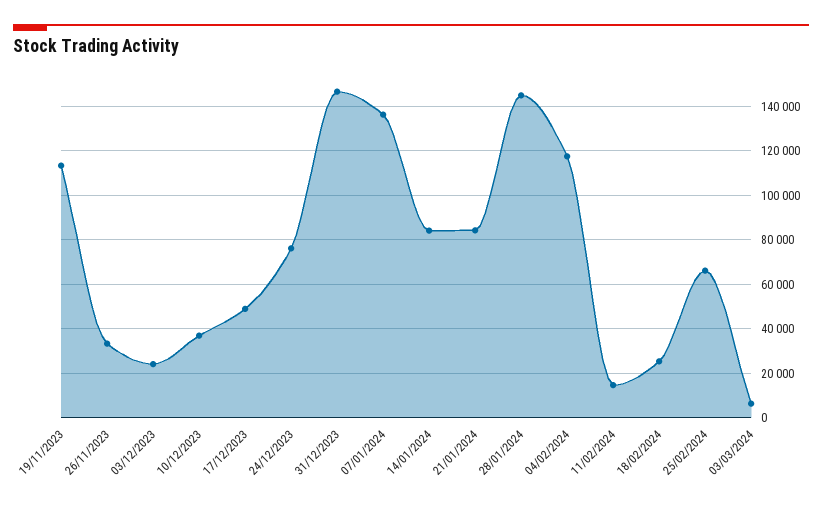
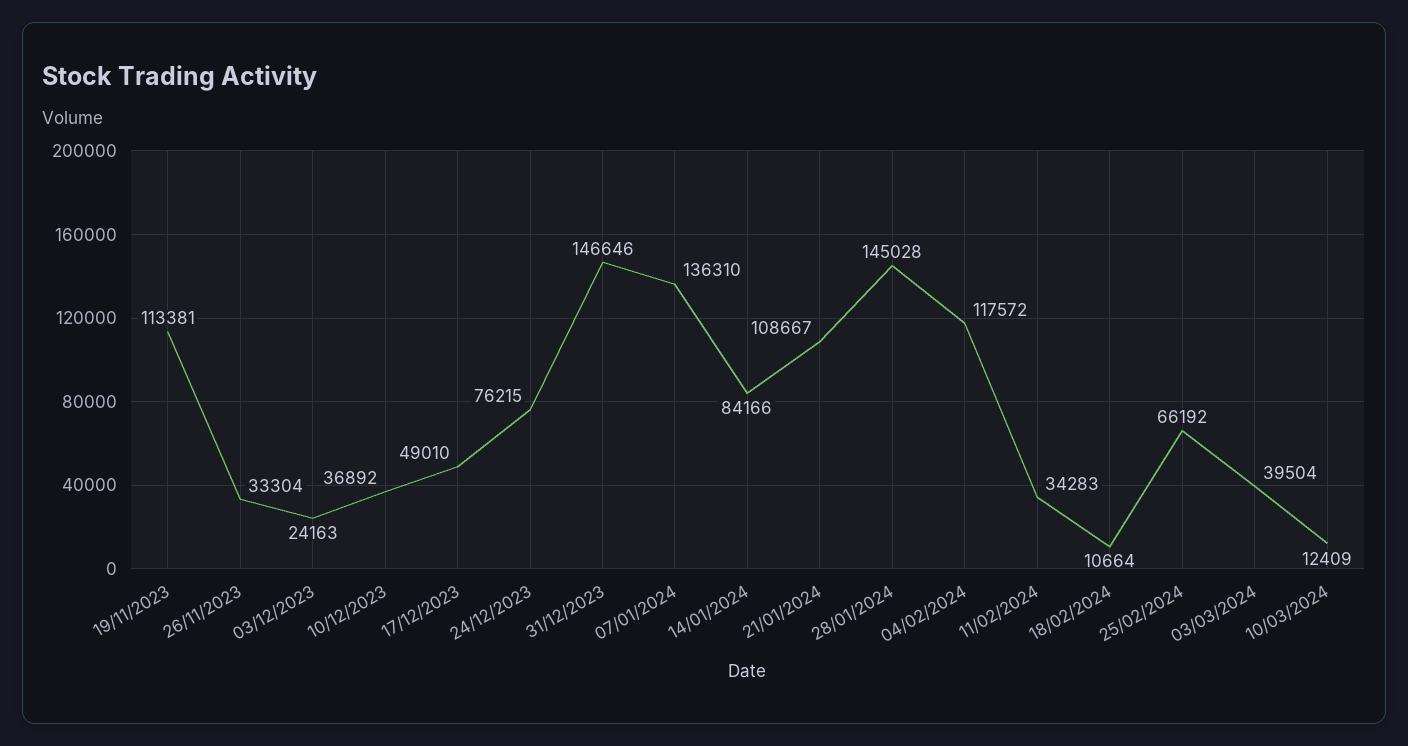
21/01/2024: 85000 -> 108667
11/02/2024: 15000 -> 34283
18/02/2024: 25000 -> 10664
03/03/2024: 5000 -> 39504
10/03/2024: none -> 12409

